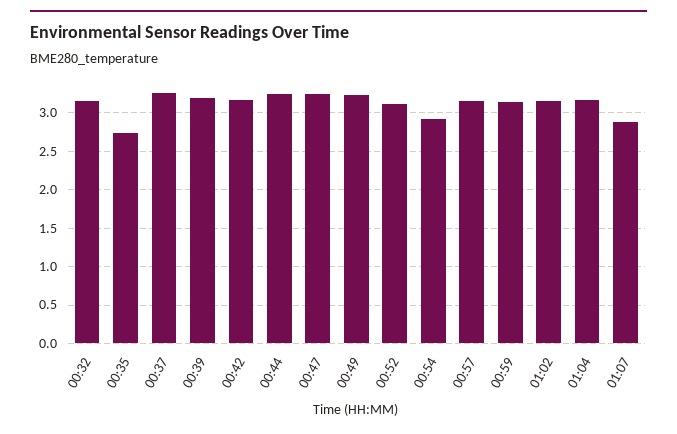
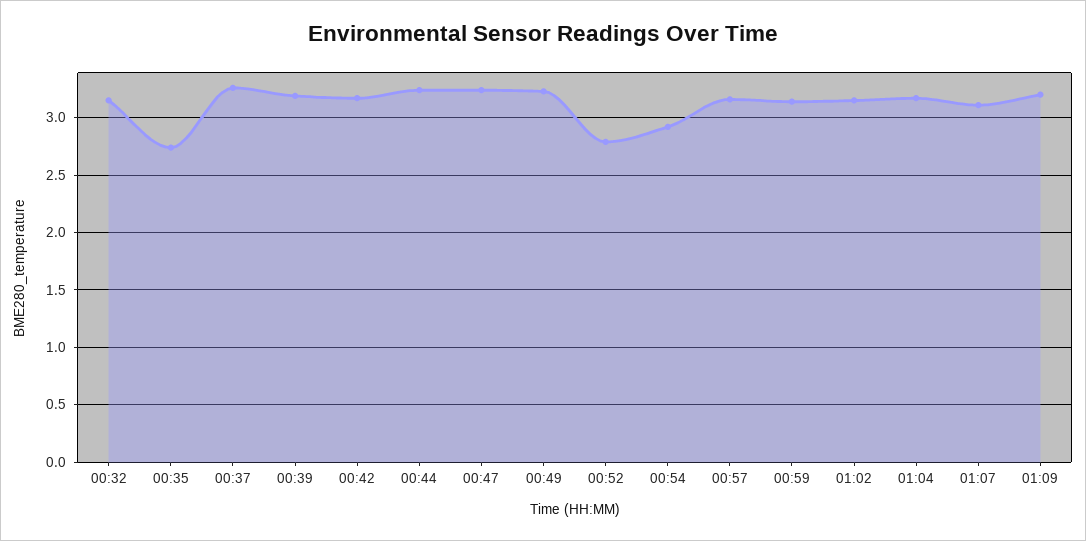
00:52: 3.1 -> 2.8
01:07: 2.9 -> 3.1
01:09: none -> 3.2

